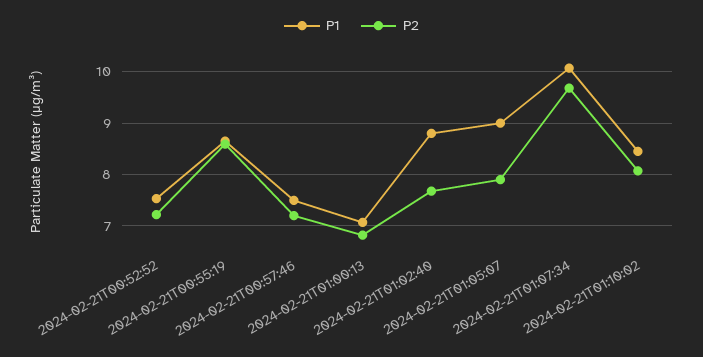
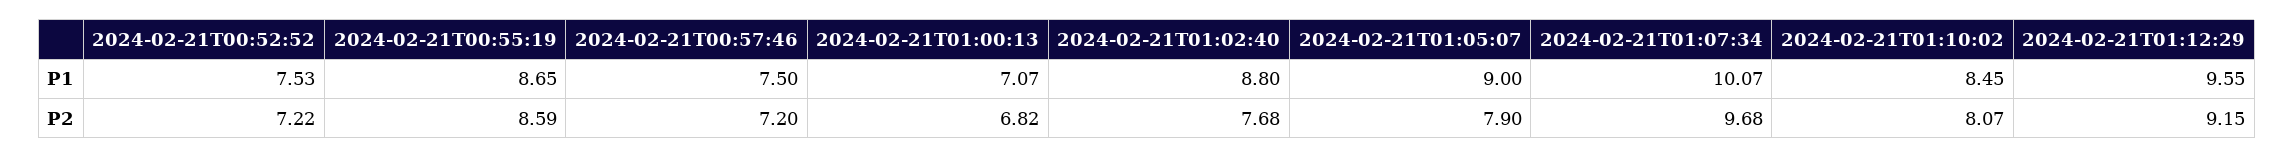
P1, 2024-02-21T01:12:29: none -> 9.55
P2, 2024-02-21T01:12:29: none -> 9.15

